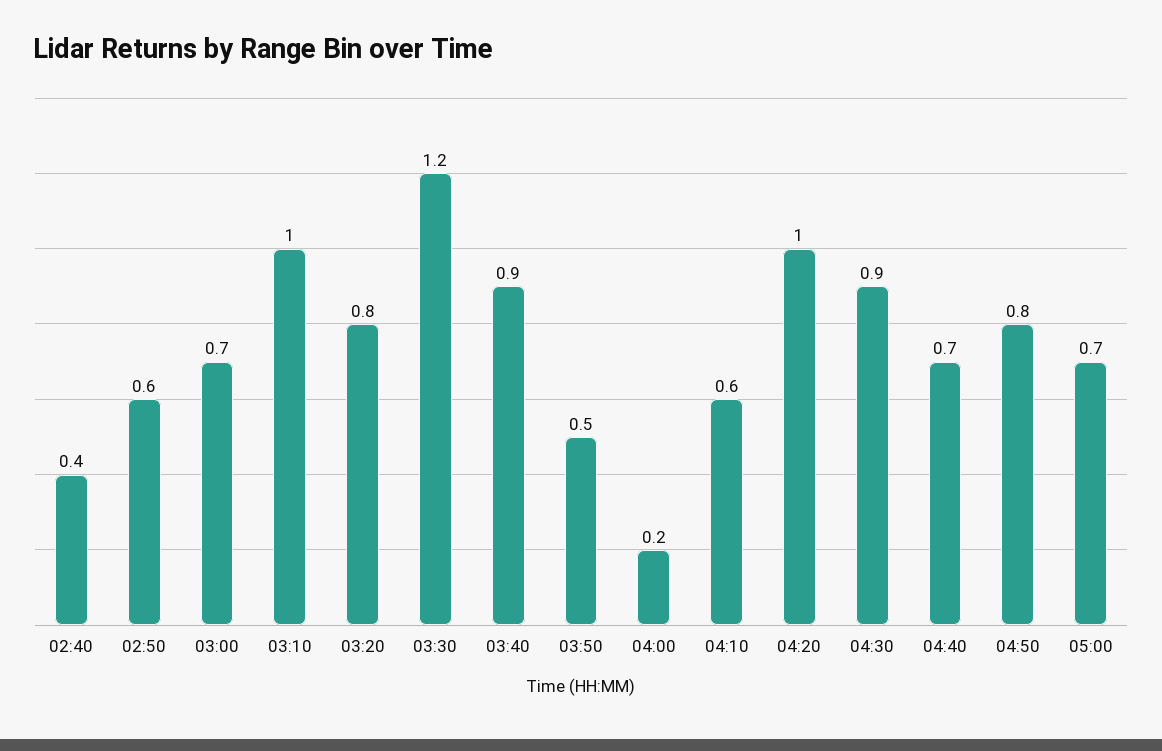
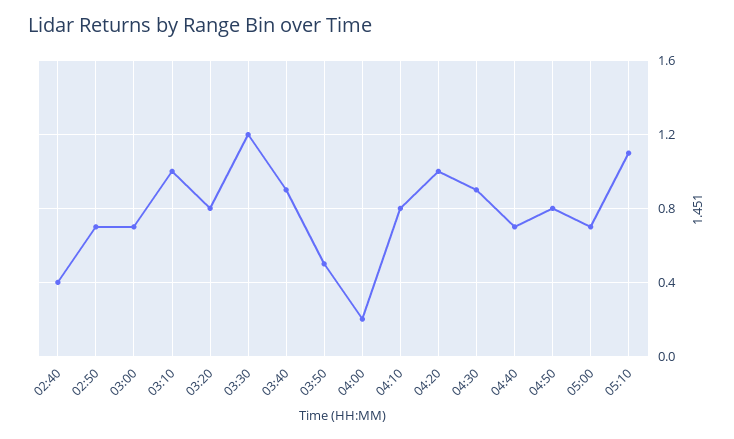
02:50: 0.6 -> 0.7
04:10: 0.6 -> 0.8
05:10: none -> 1.1

